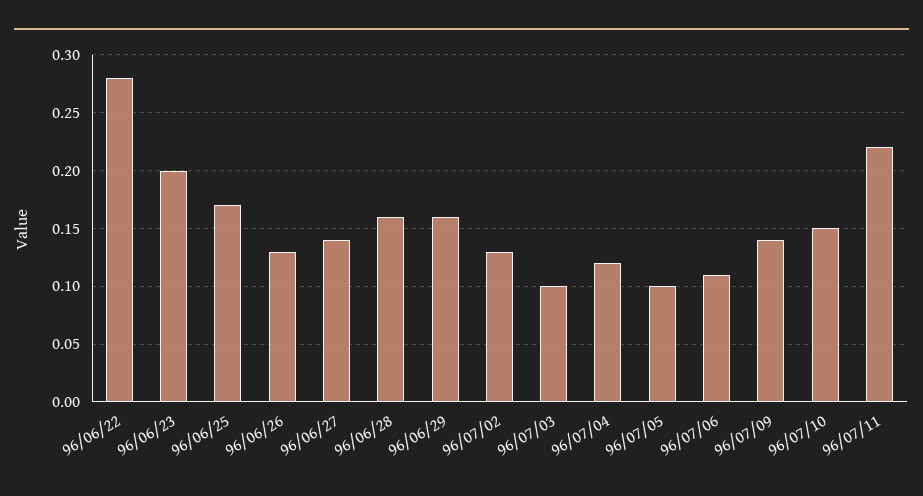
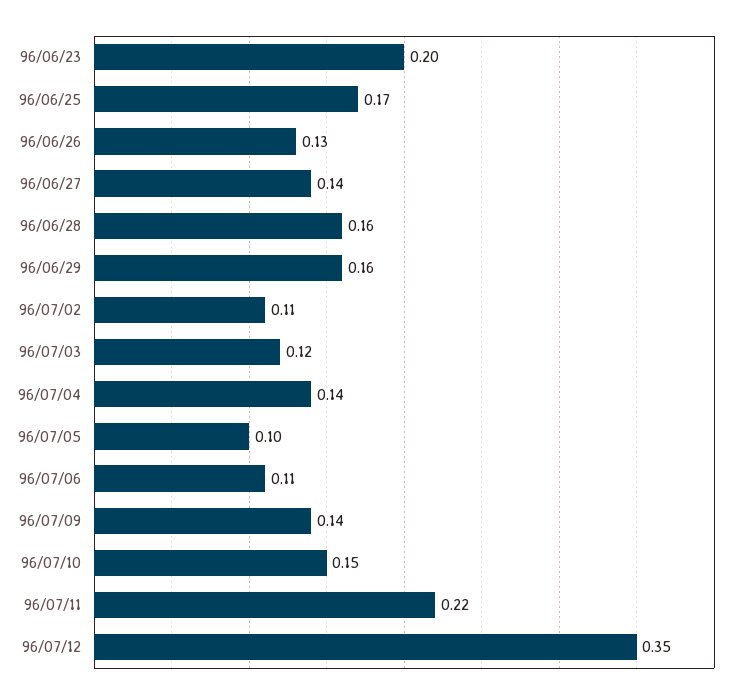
96/06/22: 0.28 -> none
96/07/02: 0.13 -> 0.11
96/07/03: 0.1 -> 0.12
96/07/04: 0.12 -> 0.14
96/07/12: none -> 0.35

